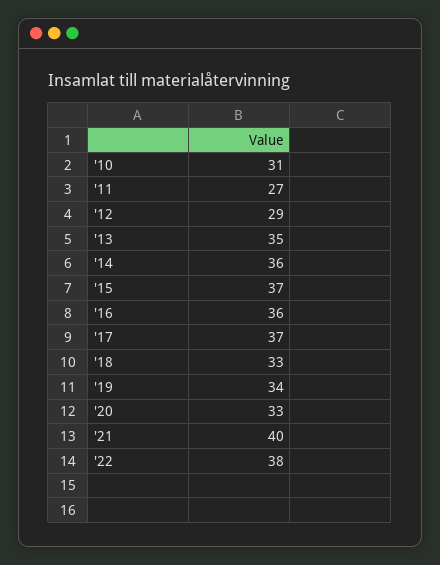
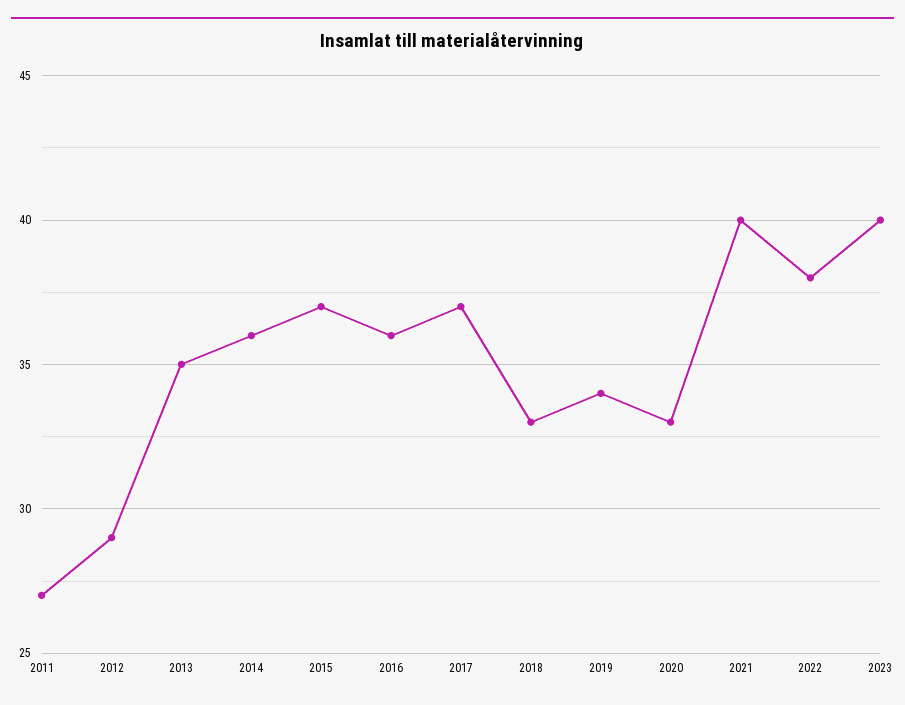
'10: 31 -> none
2023: none -> 40

